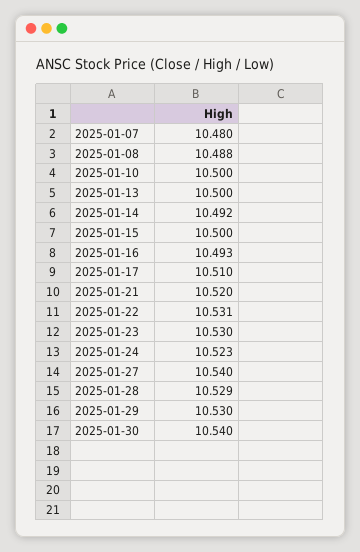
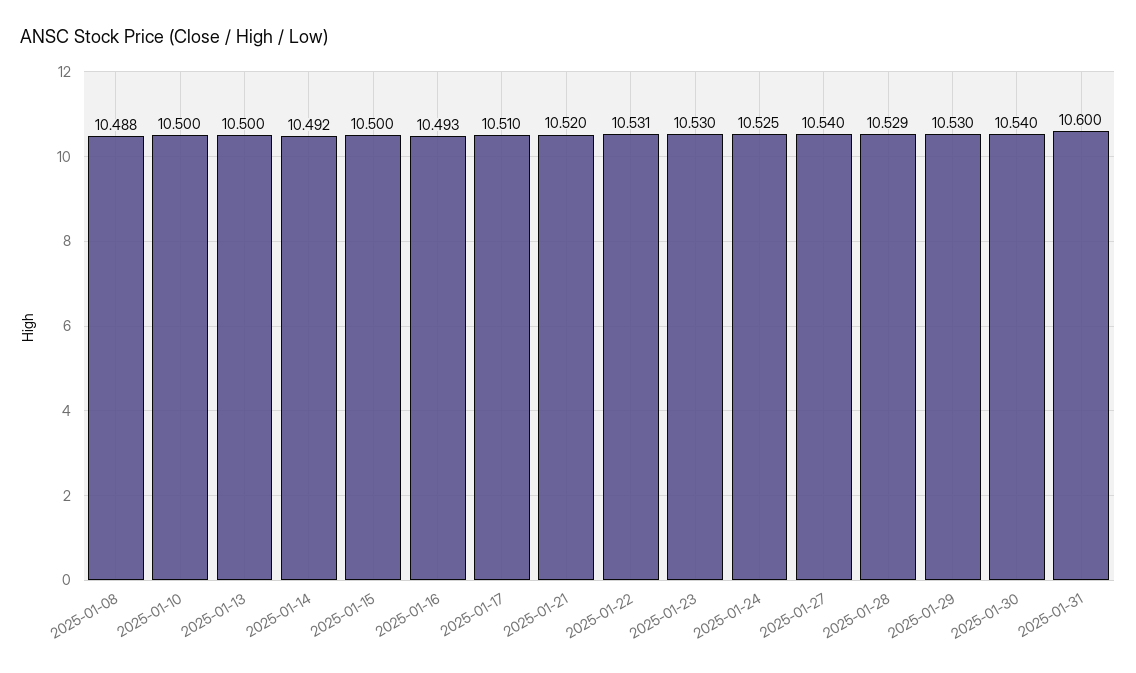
2025-01-07: 10.48 -> none
2025-01-24: 10.523 -> 10.525
2025-01-31: none -> 10.6

